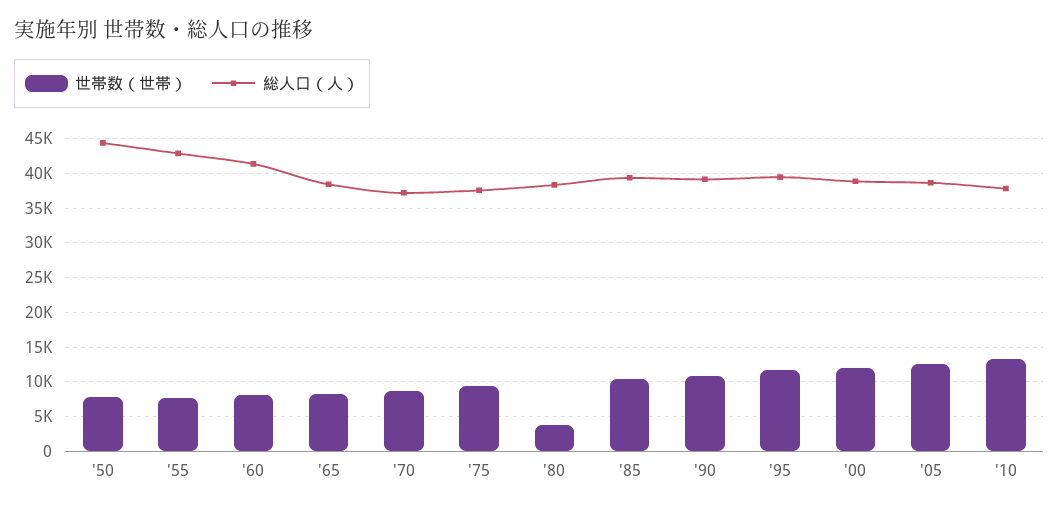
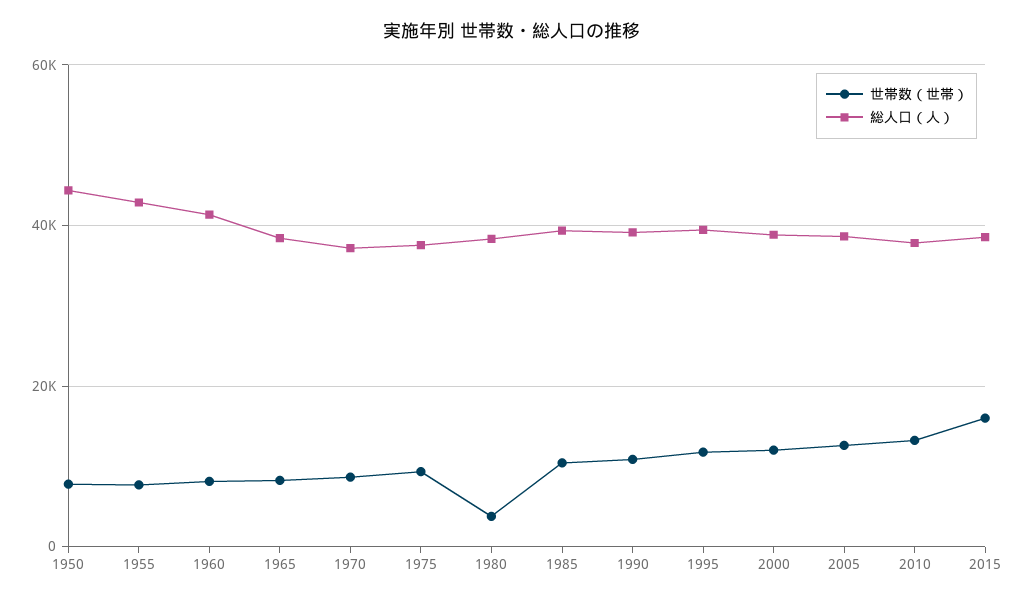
世帯数（世帯）, 2015: none -> 16000
総人口（人）, 2015: none -> 38000

